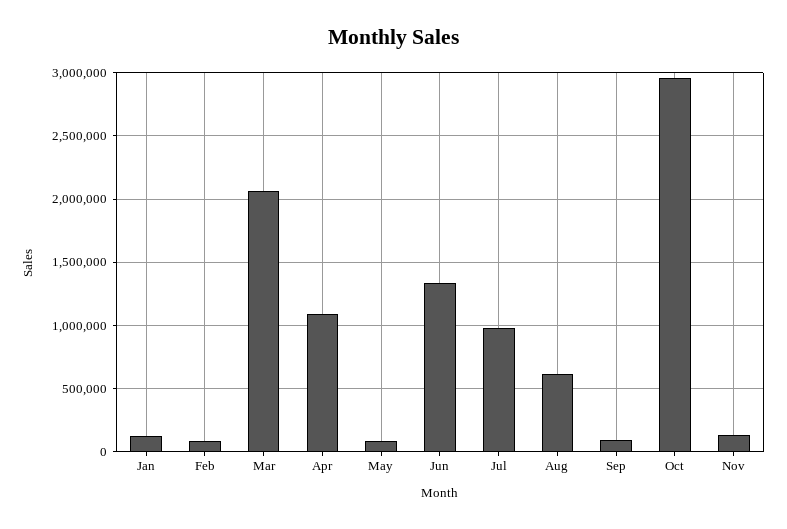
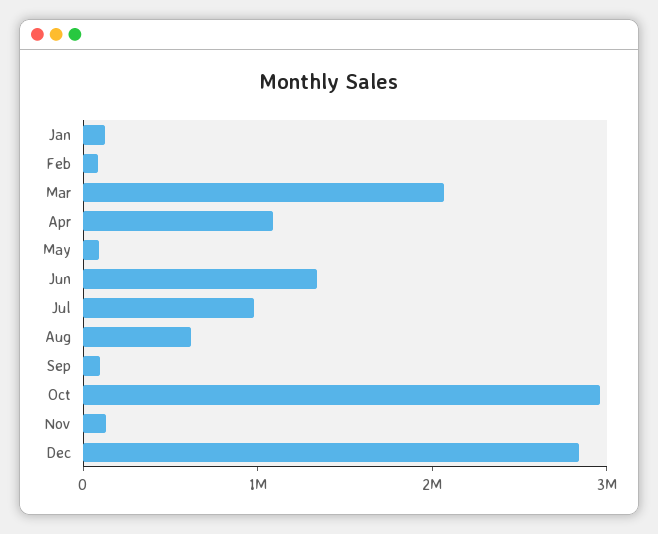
Dec: none -> 2800000

